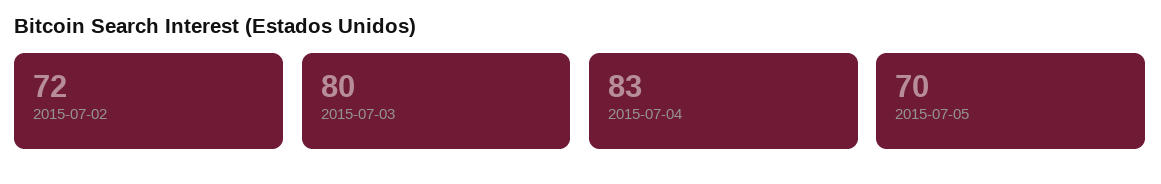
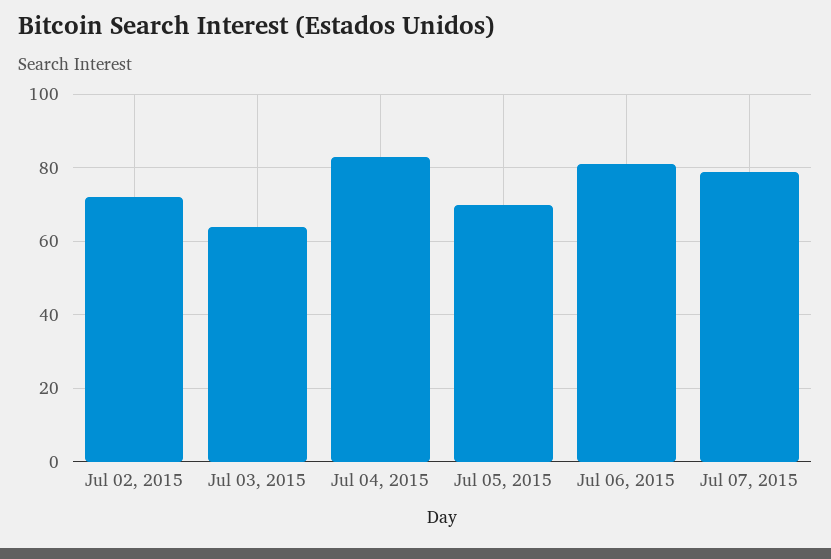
2015-07-03: 80 -> 65
Jul 06, 2015: none -> 80
Jul 07, 2015: none -> 80

